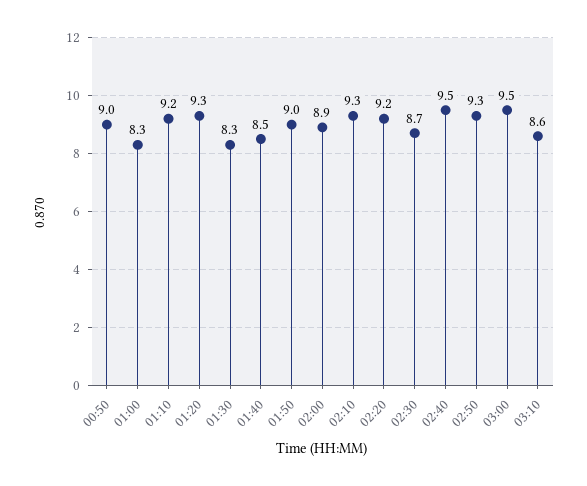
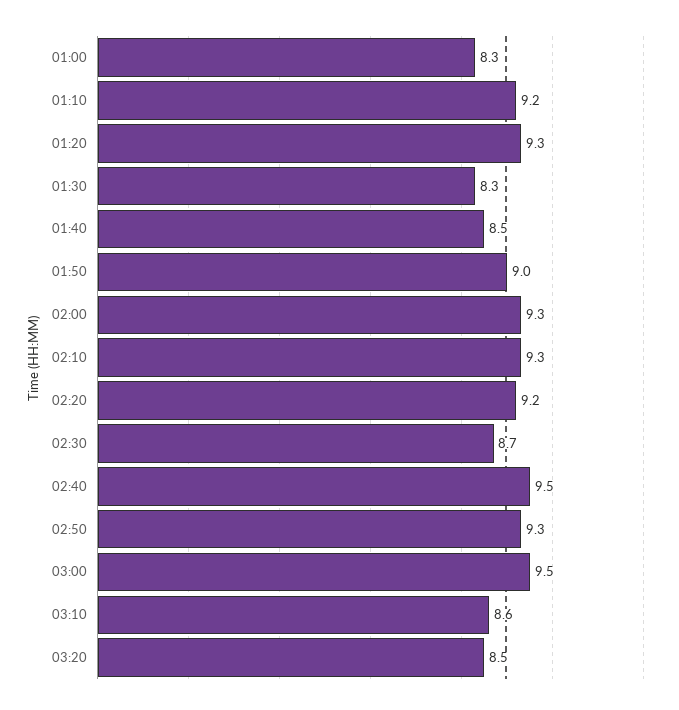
00:50: 9 -> none
02:00: 8.9 -> 9.3
03:20: none -> 8.5

